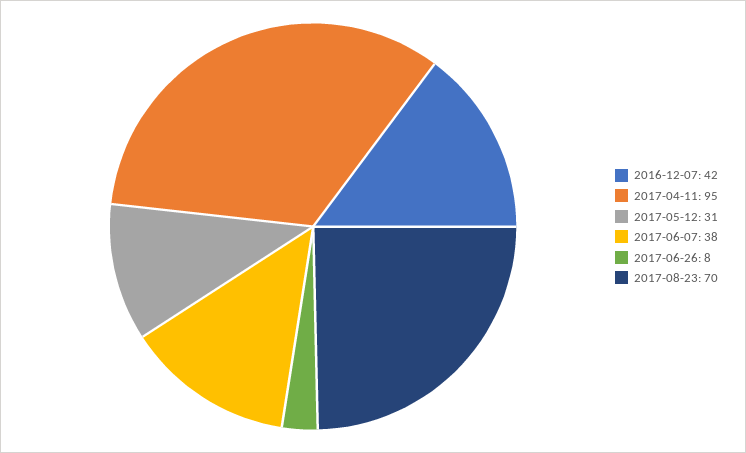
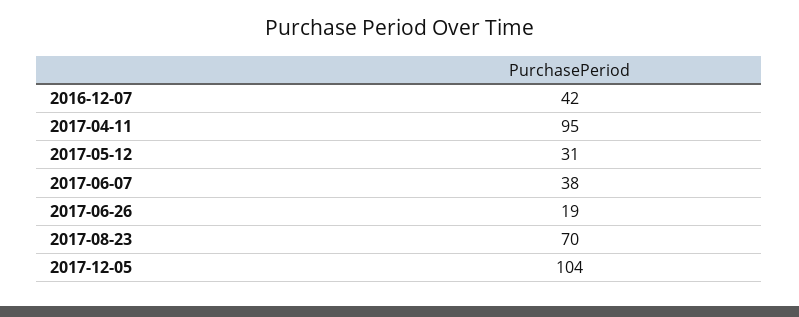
2017-06-26: 8 -> 19
2017-12-05: none -> 104

